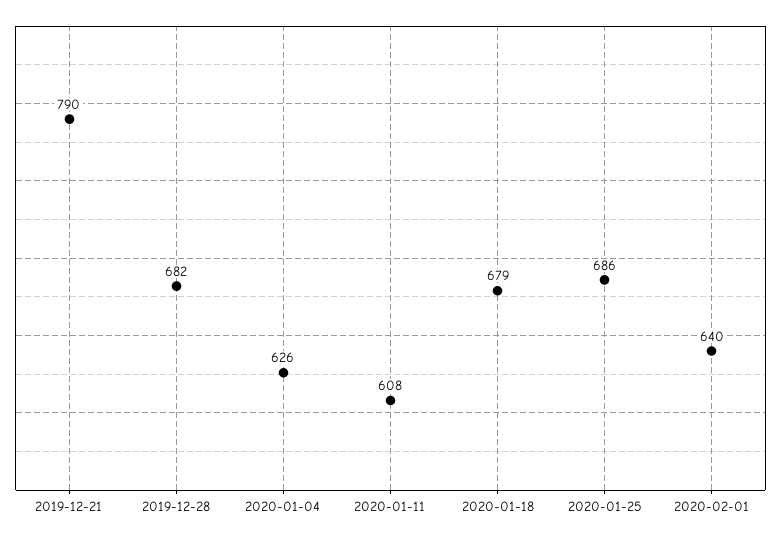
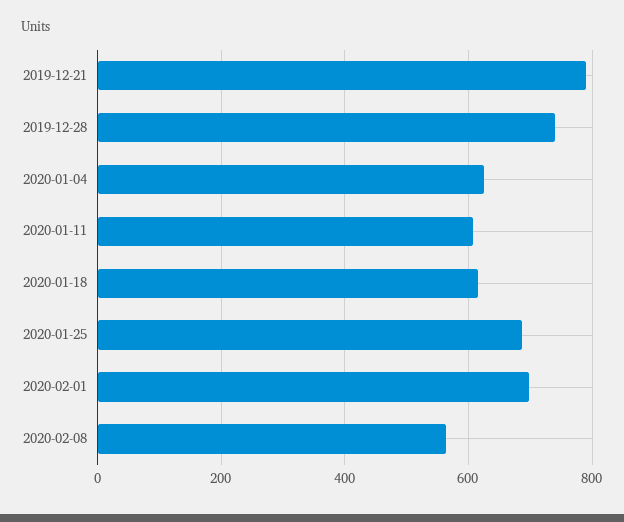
2019-12-28: 682 -> 740
2020-01-18: 679 -> 620
2020-02-01: 640 -> 700
2020-02-08: none -> 560

